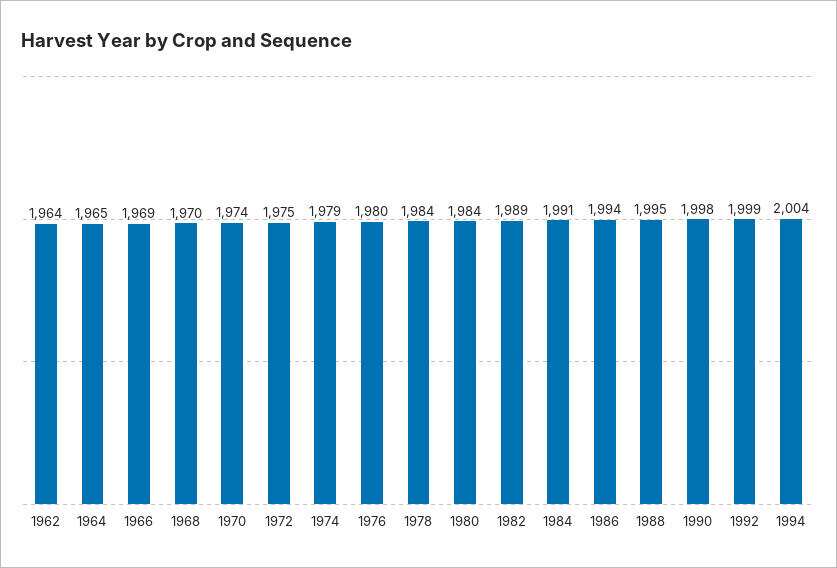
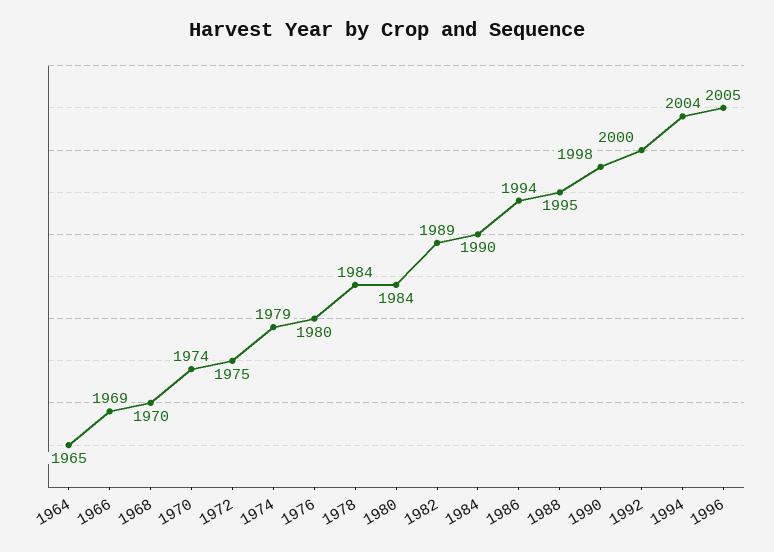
1962: 1964 -> none
1984: 1991 -> 1990
1992: 1999 -> 2000
1996: none -> 2005

